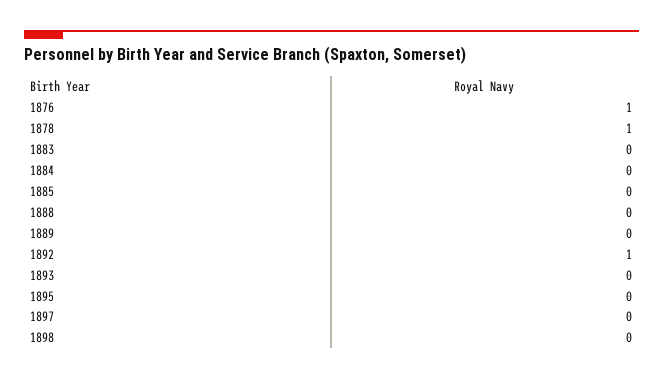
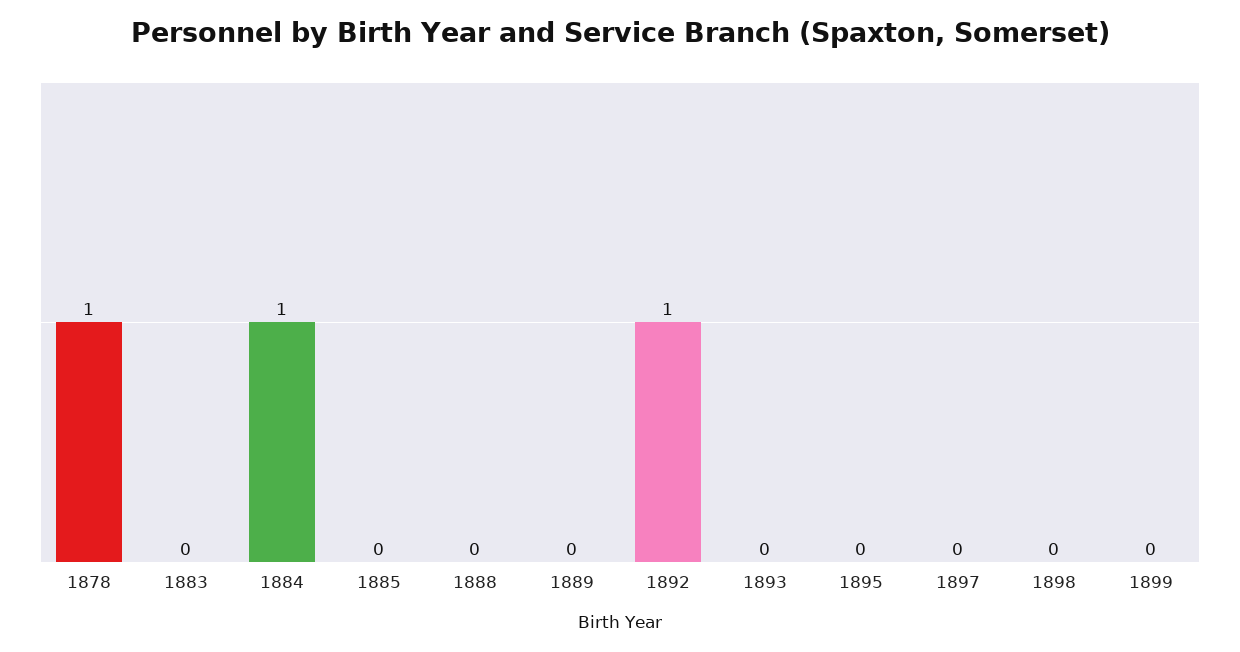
1876: 1 -> none
1884: 0 -> 1
1899: none -> 0

